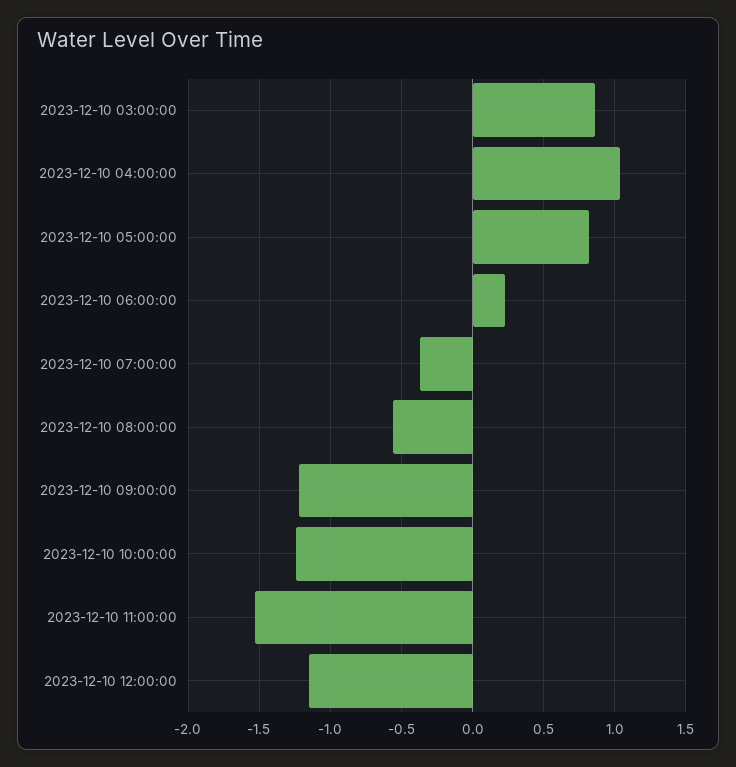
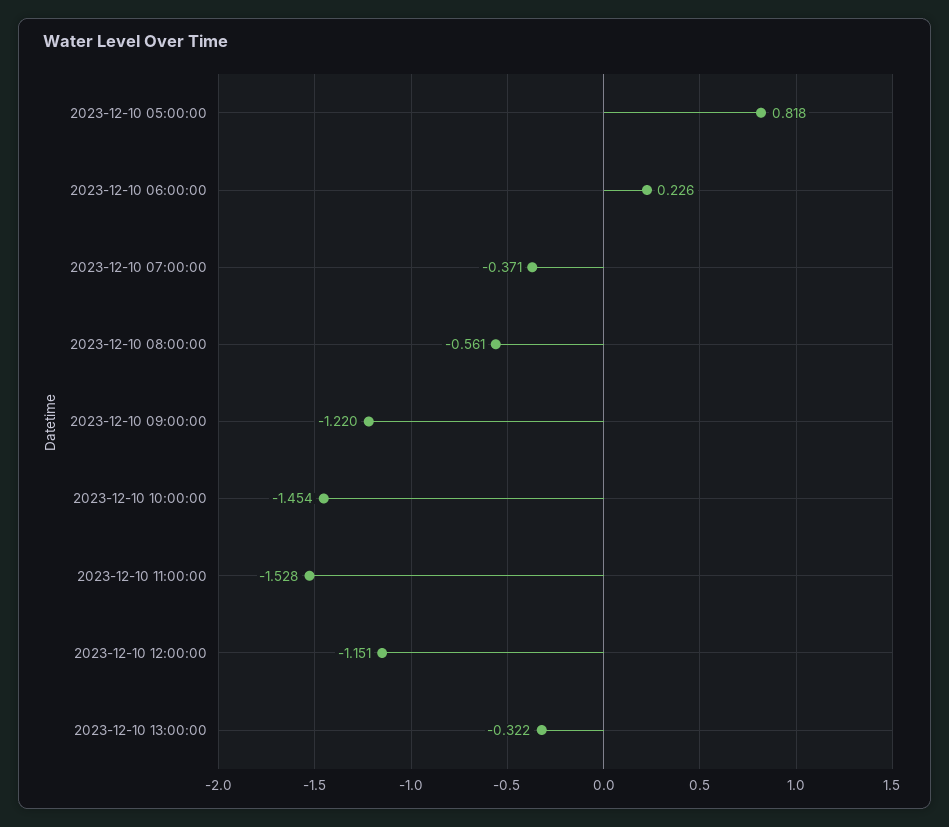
2023-12-10 03:00:00: 0.85 -> none
2023-12-10 04:00:00: 1.05 -> none
2023-12-10 10:00:00: -1.25 -> -1.454
2023-12-10 13:00:00: none -> -0.322

